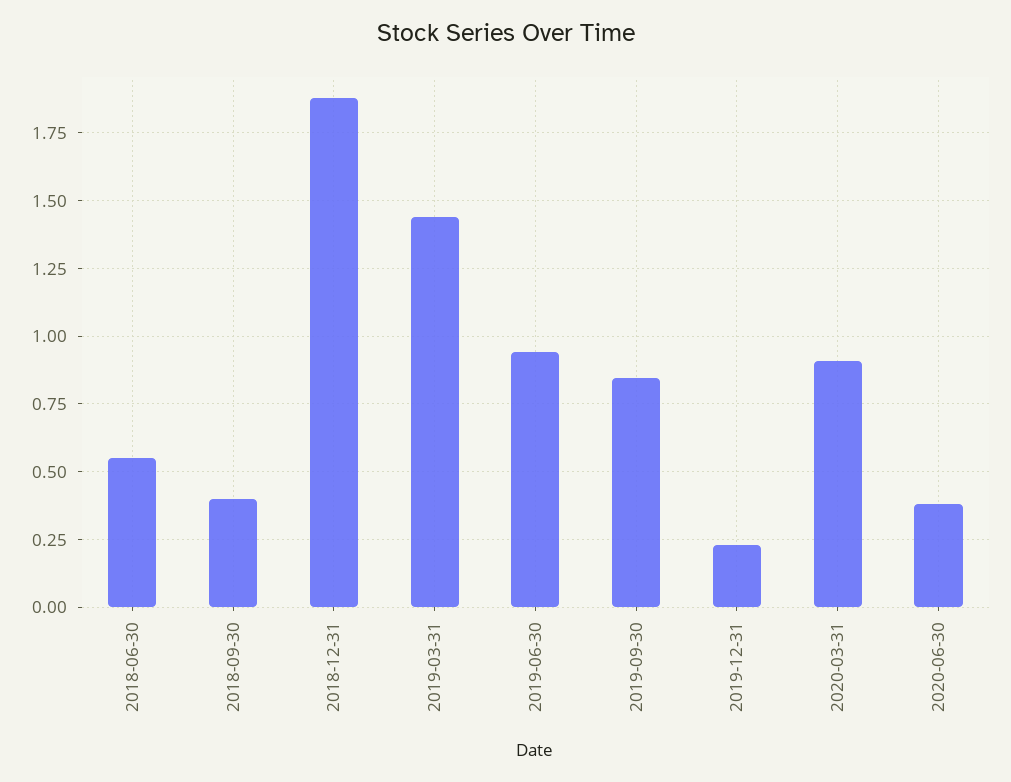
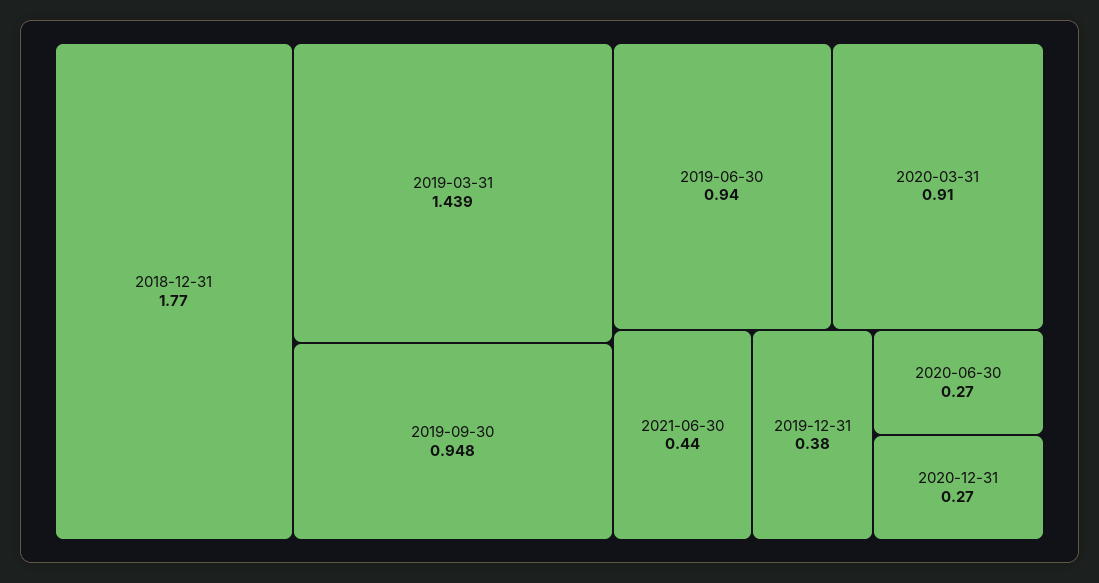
2018-06-30: 0.55 -> none
2018-09-30: 0.4 -> none
2018-12-31: 1.875 -> 1.77
2019-09-30: 0.85 -> 0.948
2019-12-31: 0.225 -> 0.38
2020-06-30: 0.375 -> 0.27
2021-06-30: none -> 0.44
2020-12-31: none -> 0.27

